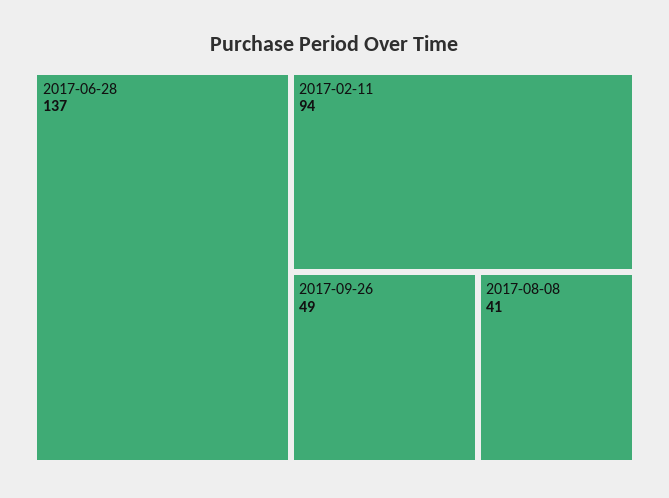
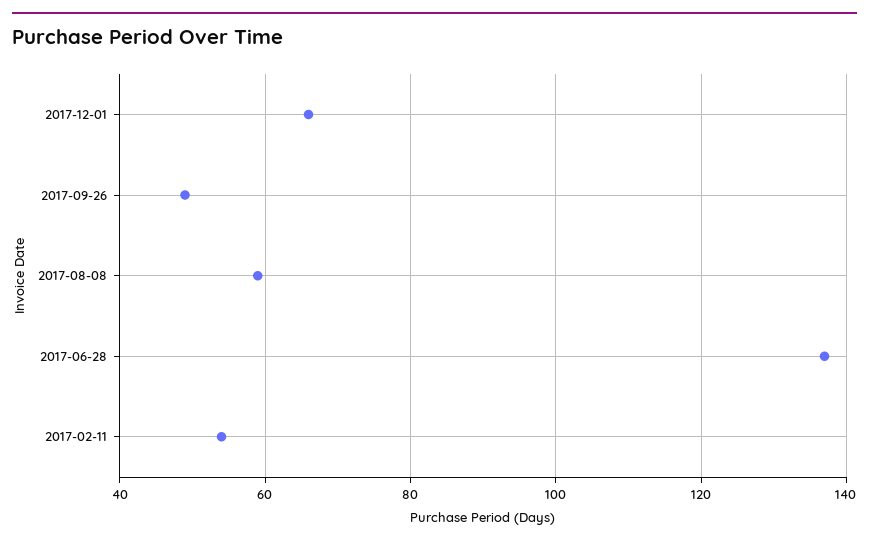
2017-02-11: 94 -> 55
2017-08-08: 41 -> 60
2017-12-01: none -> 65

